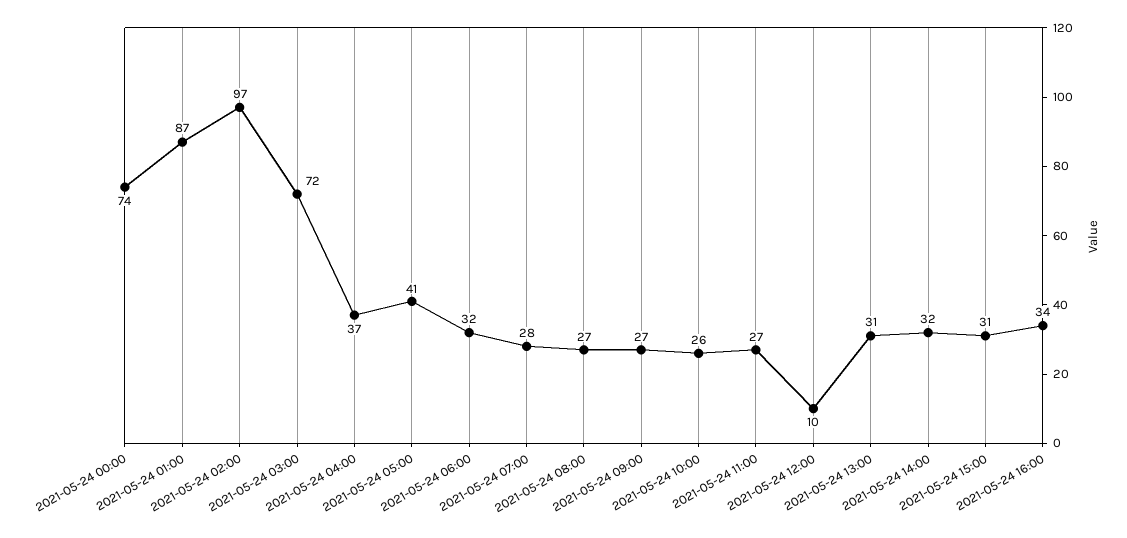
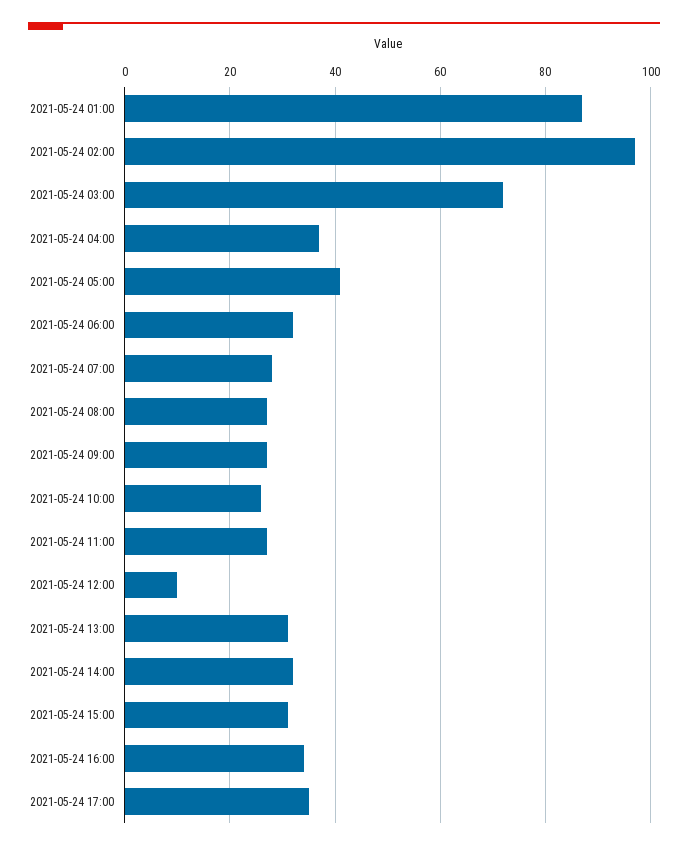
2021-05-24 00:00: 74 -> none
2021-05-24 17:00: none -> 35

